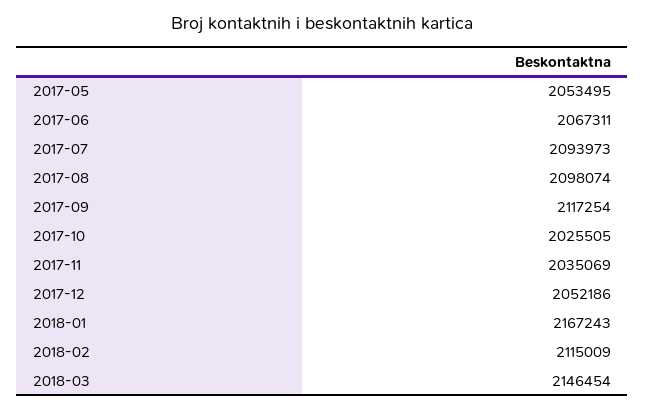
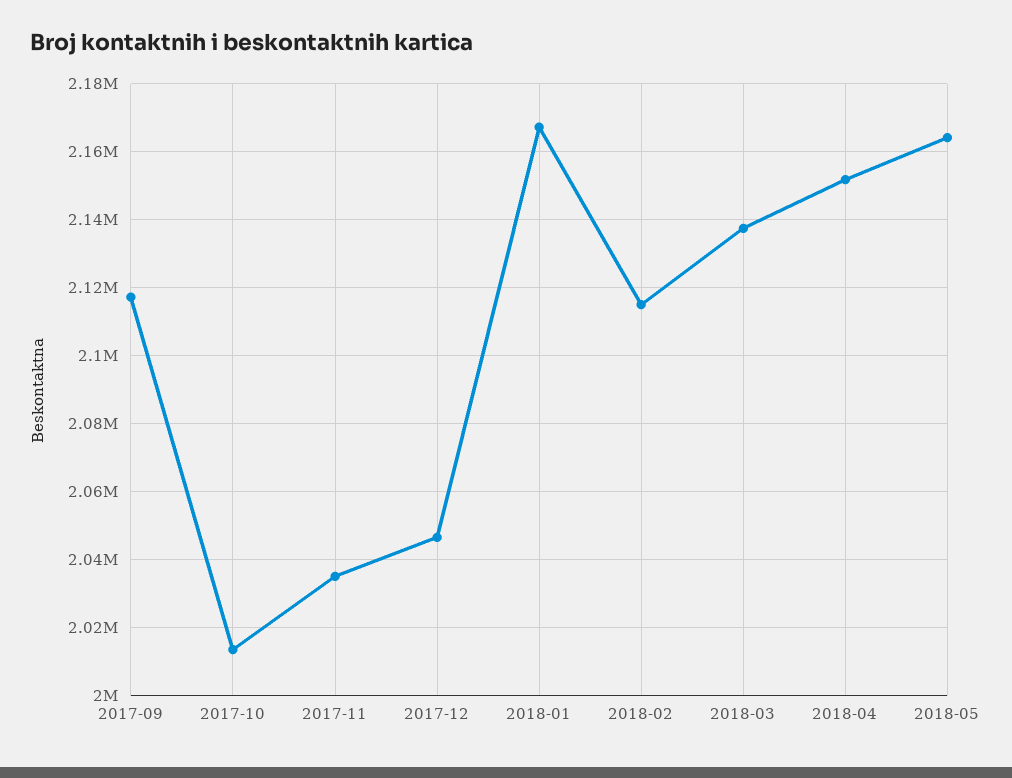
2017-05: 2053495 -> none
2017-06: 2067311 -> none
2017-07: 2093973 -> none
2017-08: 2098074 -> none
2017-10: 2025505 -> 2014000
2017-12: 2052186 -> 2046000
2018-03: 2146454 -> 2138000
2018-04: none -> 2152000
2018-05: none -> 2164000

